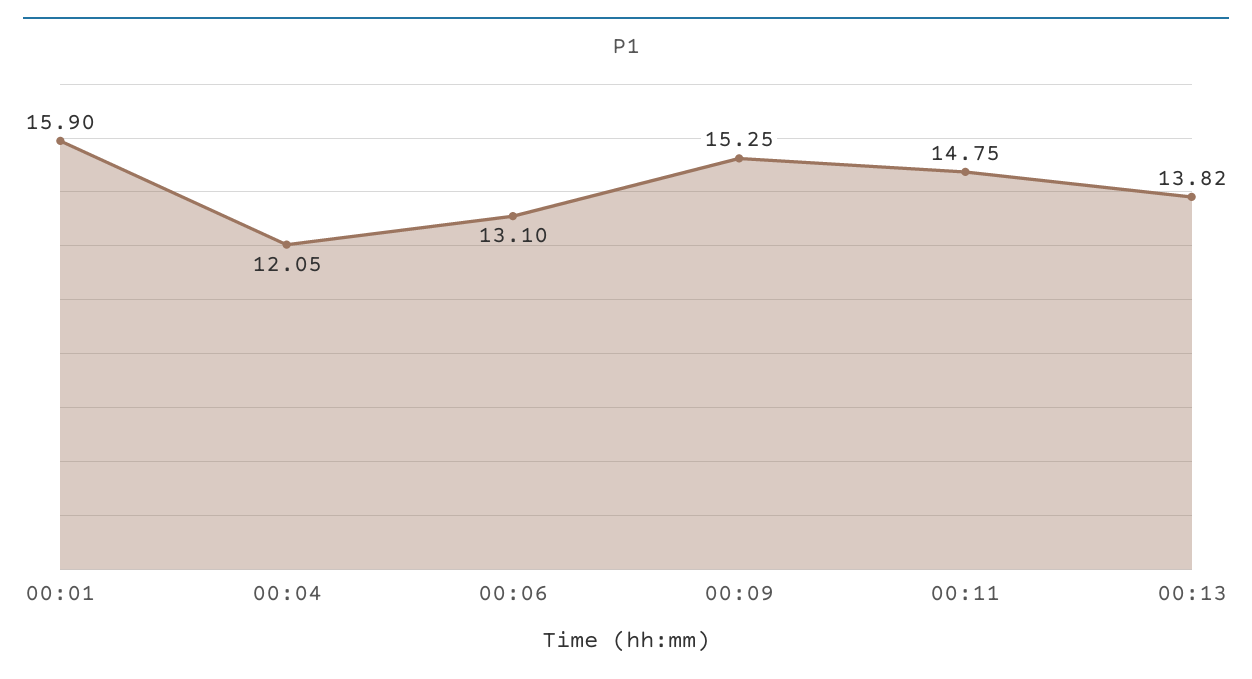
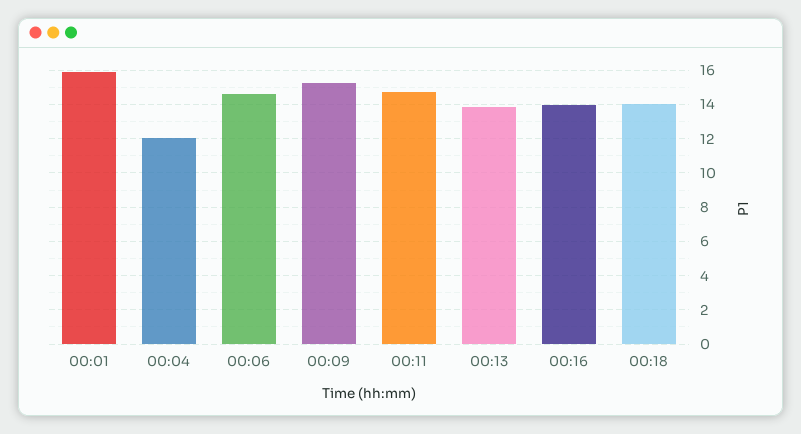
00:06: 13.1 -> 14.5
00:16: none -> 14
00:18: none -> 14

